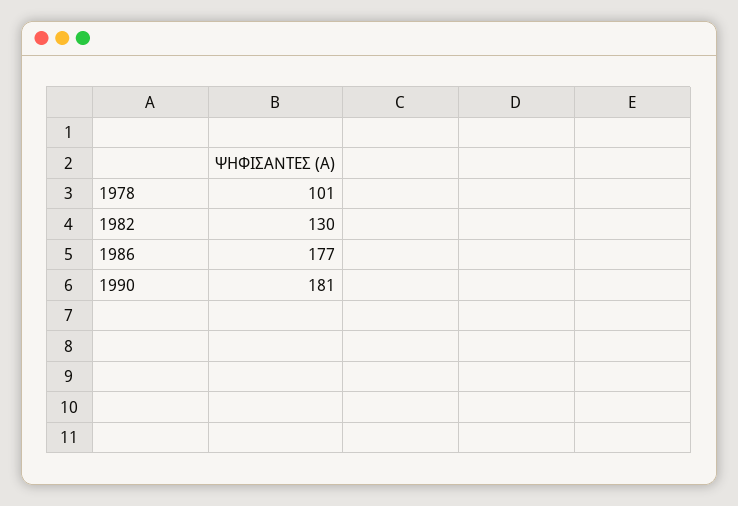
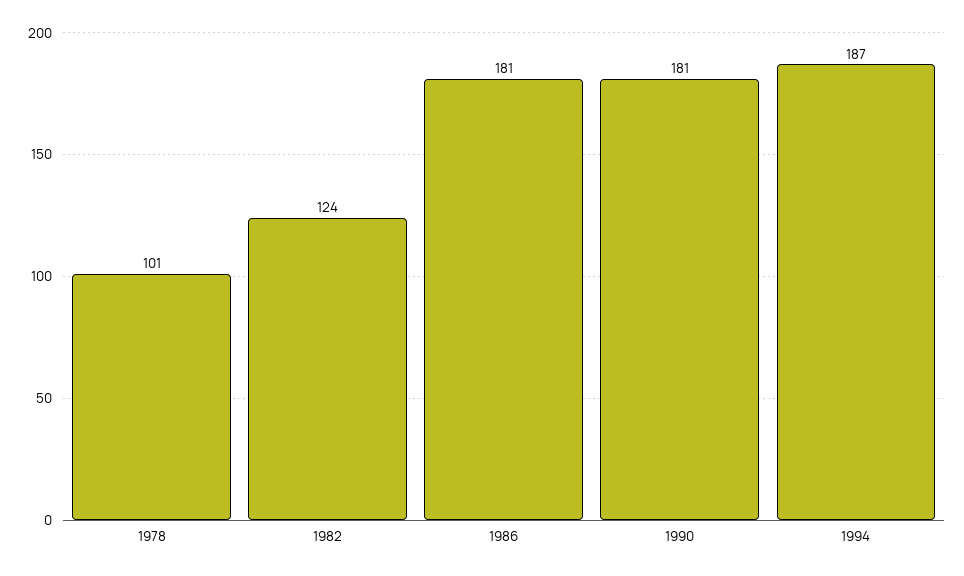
1982: 130 -> 124
1986: 177 -> 181
1994: none -> 187

